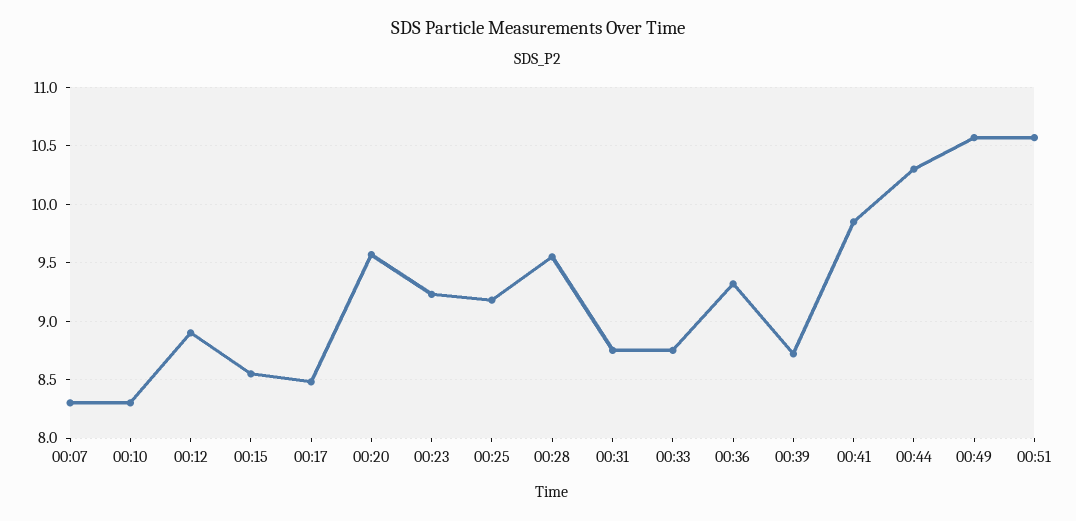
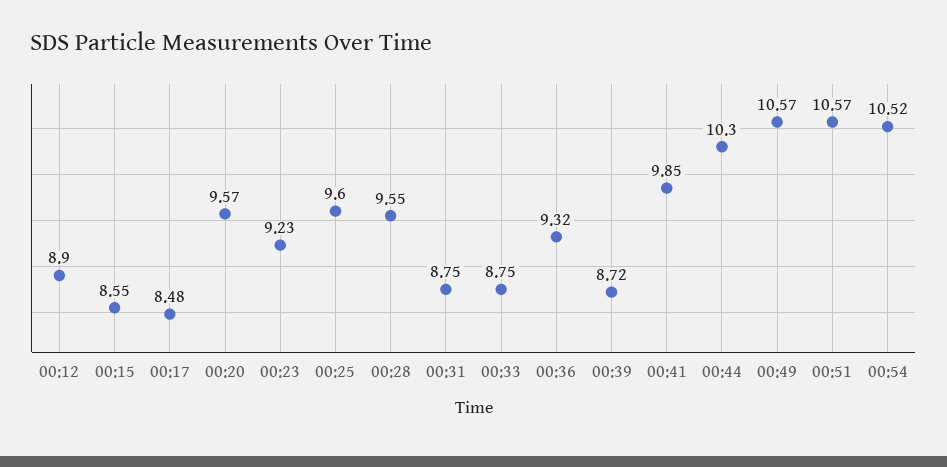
00:07: 8.3 -> none
00:10: 8.3 -> none
00:25: 9.2 -> 9.6
00:54: none -> 10.52

